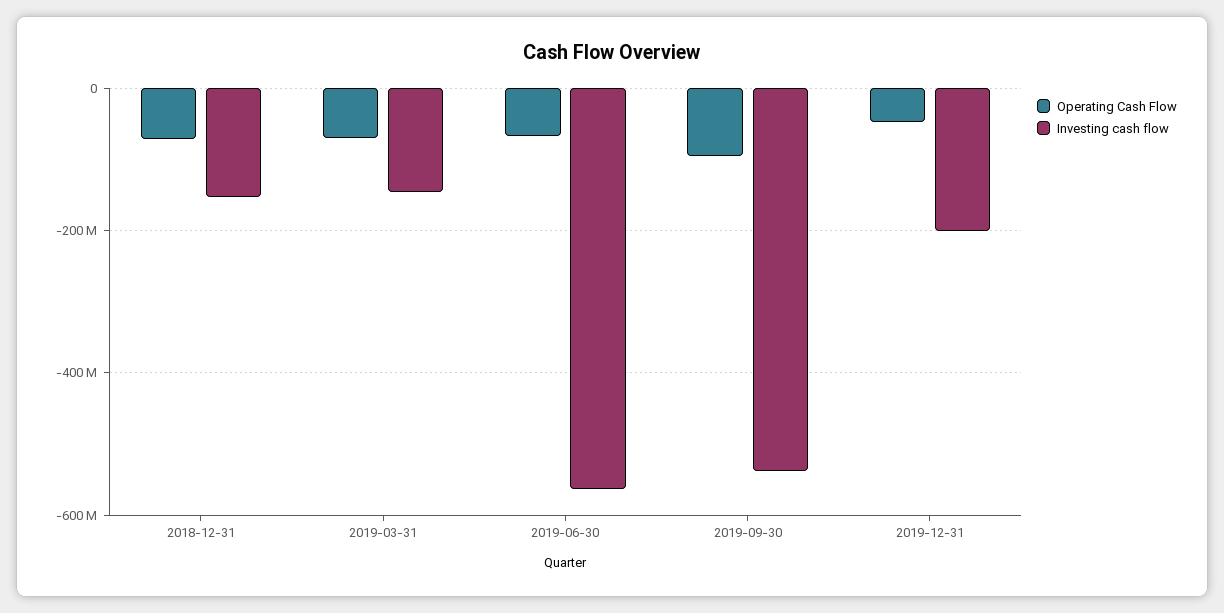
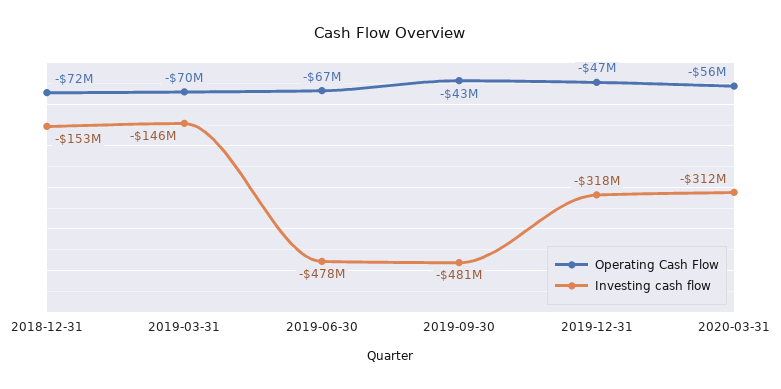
Investing cash flow, 2019-06-30: -560000000 -> -478000000
Operating Cash Flow, 2019-09-30: -100000000 -> -43000000
Investing cash flow, 2019-09-30: -540000000 -> -481000000
Investing cash flow, 2019-12-31: -200000000 -> -318000000
Operating Cash Flow, 2020-03-31: none -> -56000000
Investing cash flow, 2020-03-31: none -> -312000000

